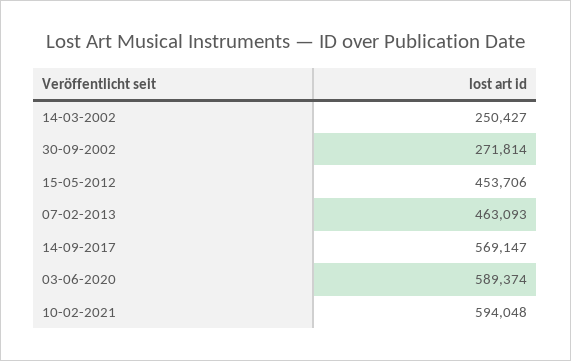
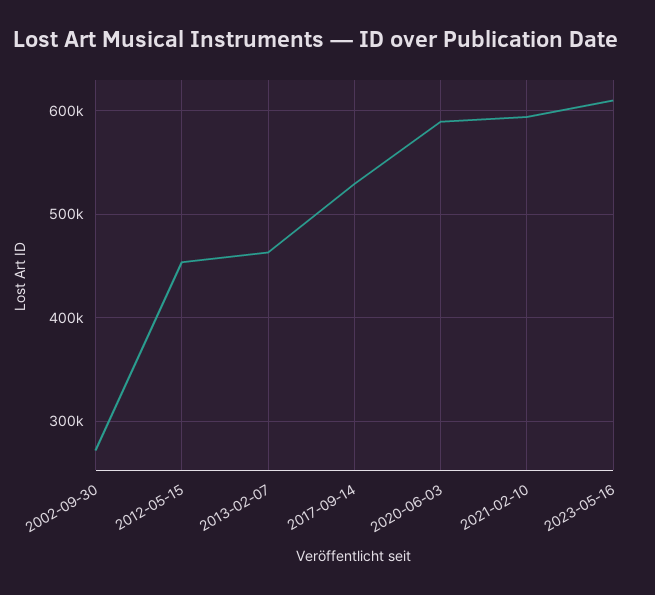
14-03-2002: 250427 -> none
14-09-2017: 569147 -> 530000
2023-05-16: none -> 610000

